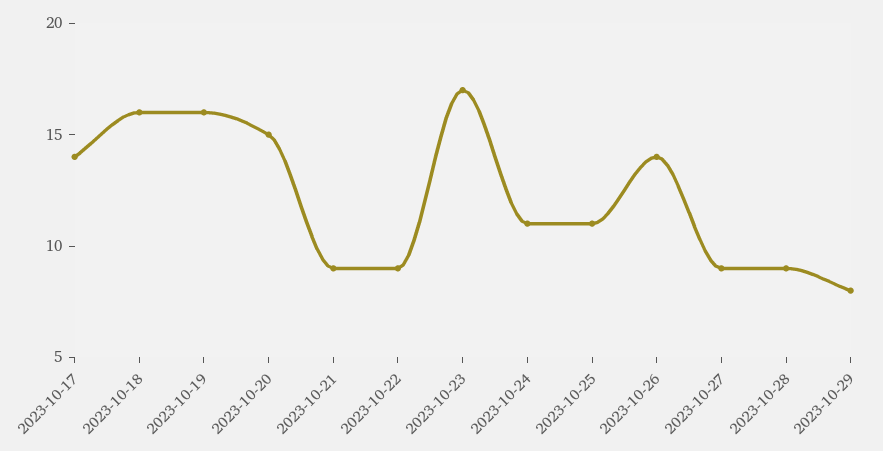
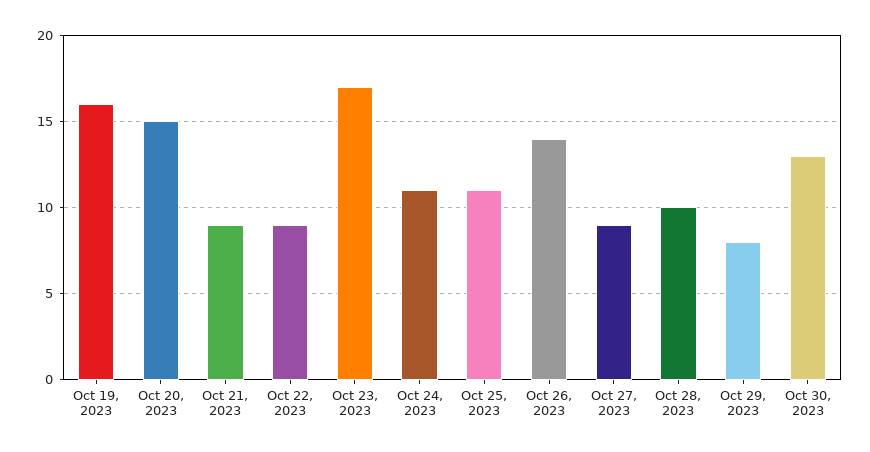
2023-10-17: 14 -> none
2023-10-18: 16 -> none
2023-10-28: 9 -> 10
Oct 30, 2023: none -> 13

